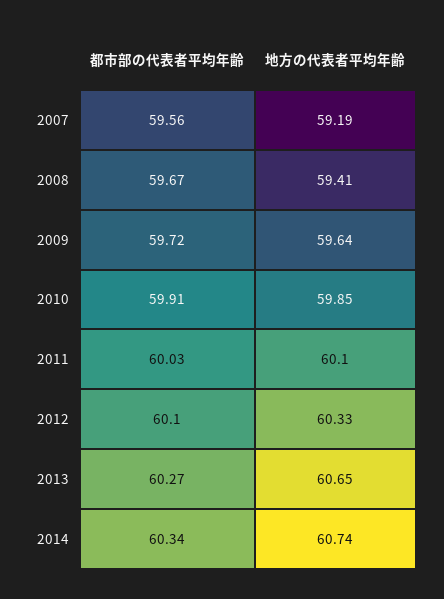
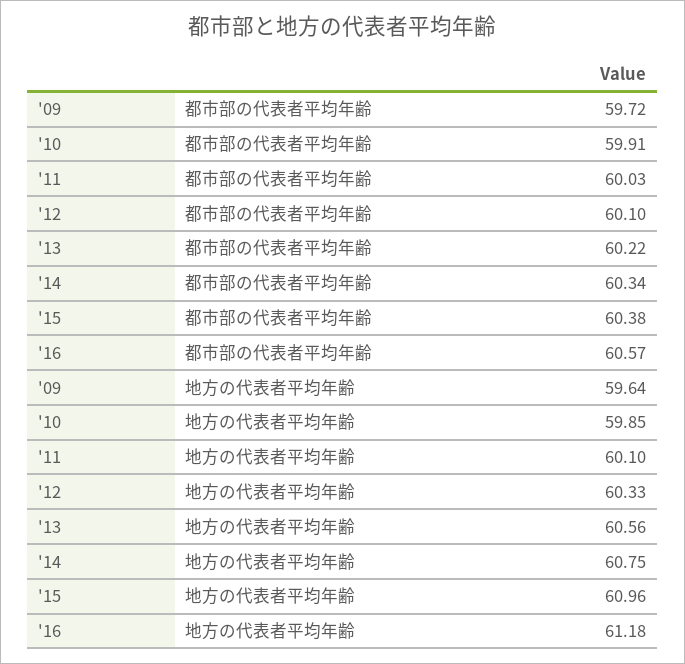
都市部の代表者平均年齢, 2007: 59.56 -> none
地方の代表者平均年齢, 2007: 59.19 -> none
都市部の代表者平均年齢, 2008: 59.67 -> none
地方の代表者平均年齢, 2008: 59.41 -> none
都市部の代表者平均年齢, 2013: 60.27 -> 60.22
地方の代表者平均年齢, 2013: 60.65 -> 60.56
地方の代表者平均年齢, 2014: 60.74 -> 60.75
都市部の代表者平均年齢, '15: none -> 60.38
都市部の代表者平均年齢, '16: none -> 60.57
地方の代表者平均年齢, '15: none -> 60.96
地方の代表者平均年齢, '16: none -> 61.18

